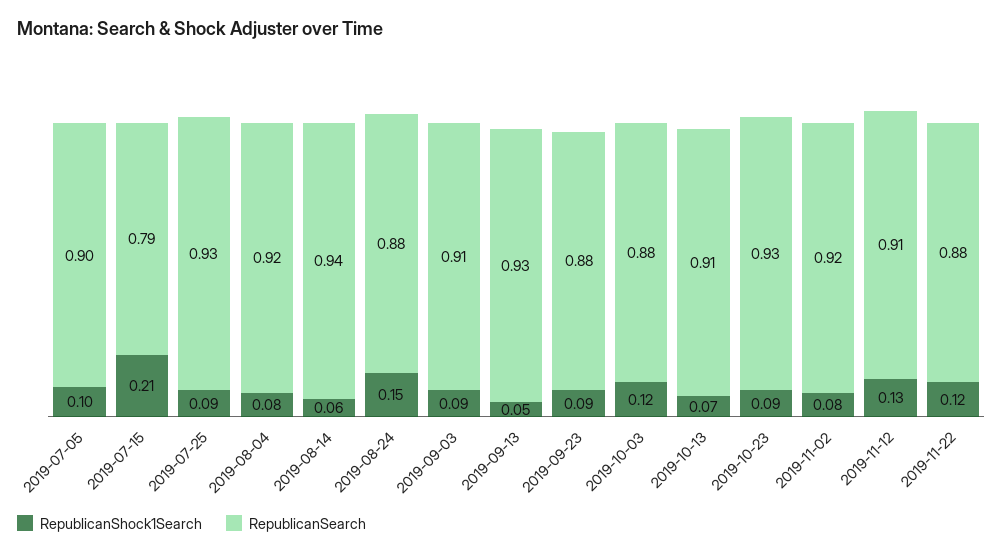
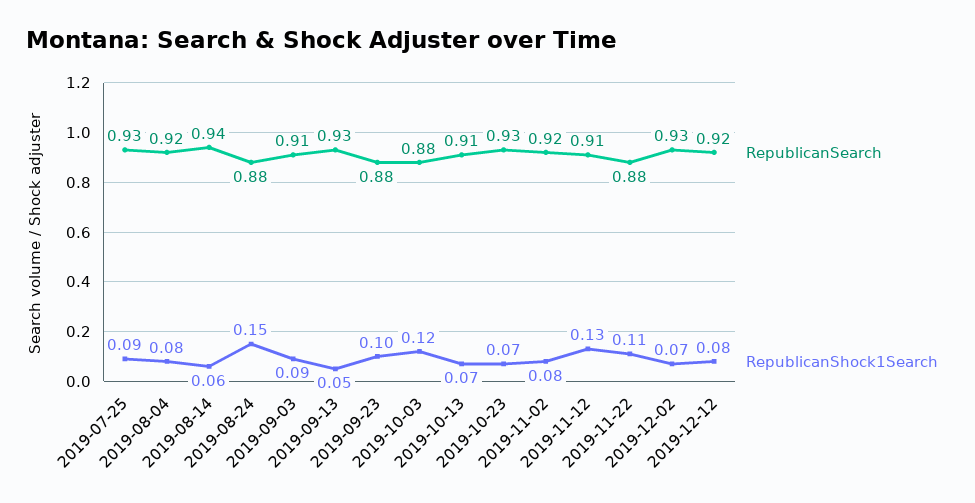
RepublicanShock1Search, 2019-07-05: 0.1 -> none
RepublicanSearch, 2019-07-05: 0.9 -> none
RepublicanShock1Search, 2019-07-15: 0.21 -> none
RepublicanSearch, 2019-07-15: 0.79 -> none
RepublicanShock1Search, 2019-09-23: 0.09 -> 0.1
RepublicanShock1Search, 2019-10-23: 0.09 -> 0.07
RepublicanShock1Search, 2019-11-22: 0.12 -> 0.11
RepublicanSearch, 2019-12-02: none -> 0.93
RepublicanShock1Search, 2019-12-02: none -> 0.07
RepublicanSearch, 2019-12-12: none -> 0.92
RepublicanShock1Search, 2019-12-12: none -> 0.08

